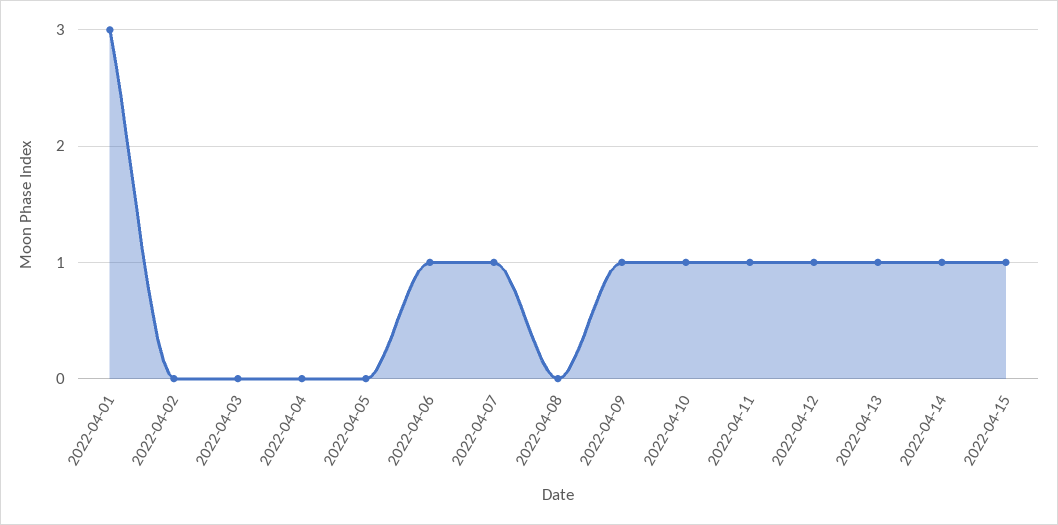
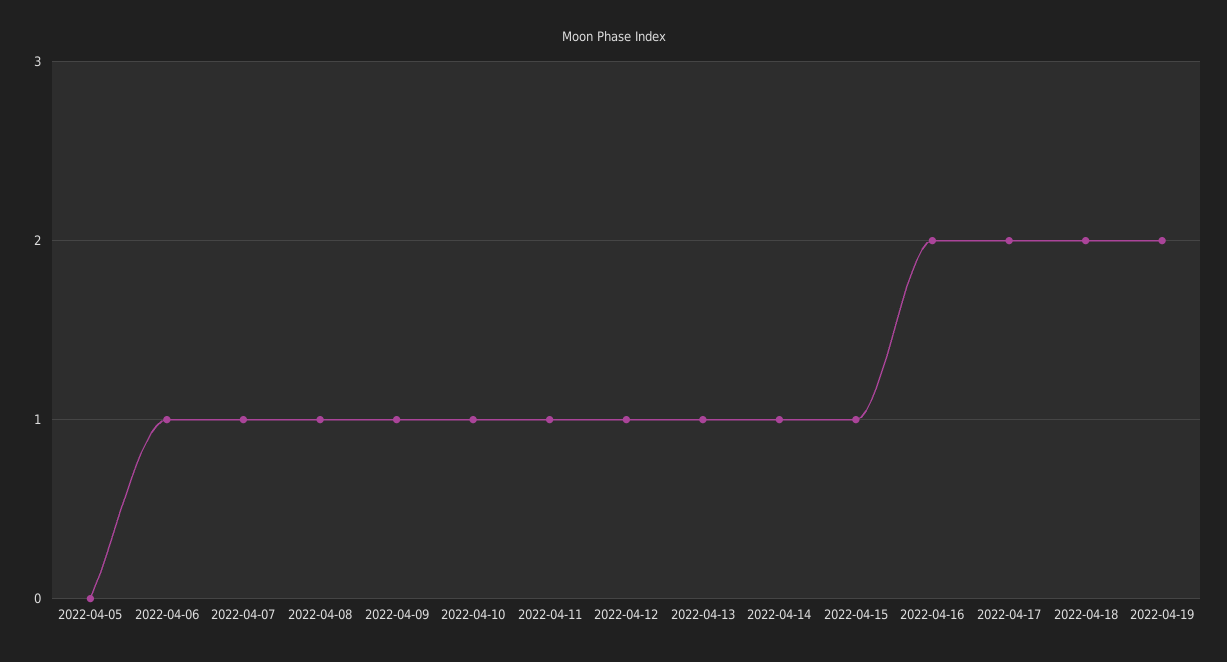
2022-04-01: 3 -> none
2022-04-02: 0 -> none
2022-04-03: 0 -> none
2022-04-04: 0 -> none
2022-04-08: 0 -> 1
2022-04-16: none -> 2
2022-04-17: none -> 2
2022-04-18: none -> 2
2022-04-19: none -> 2

